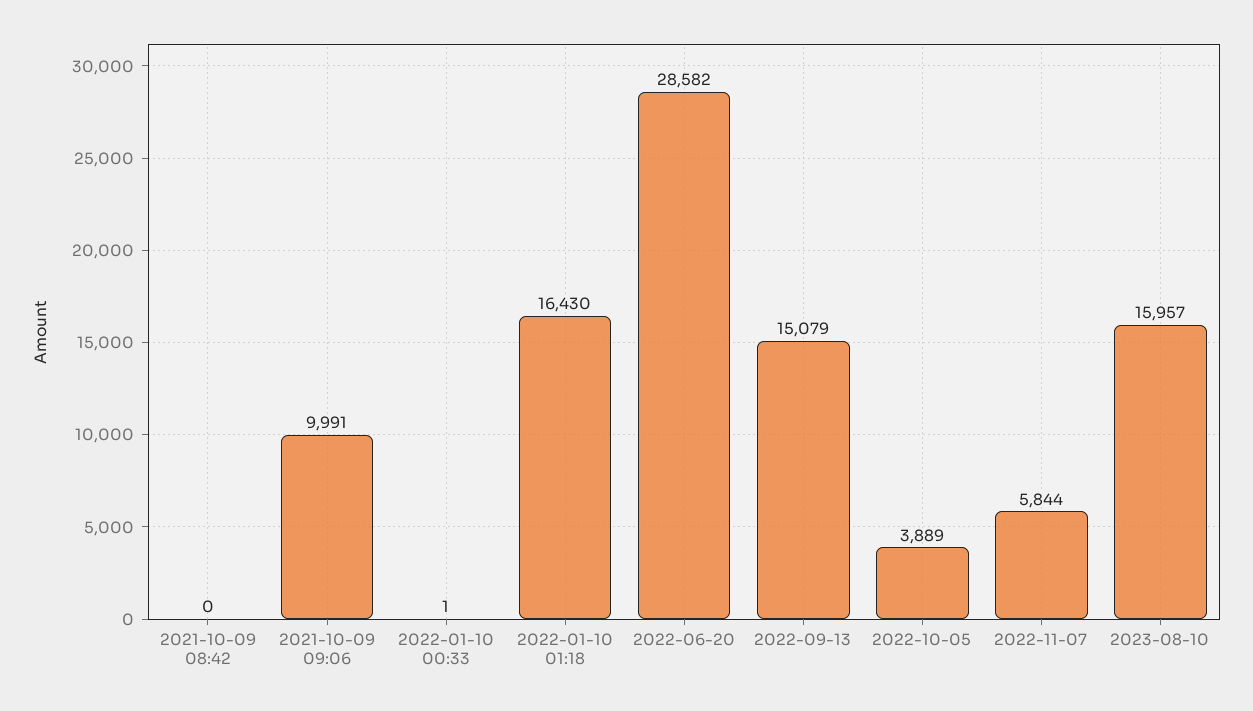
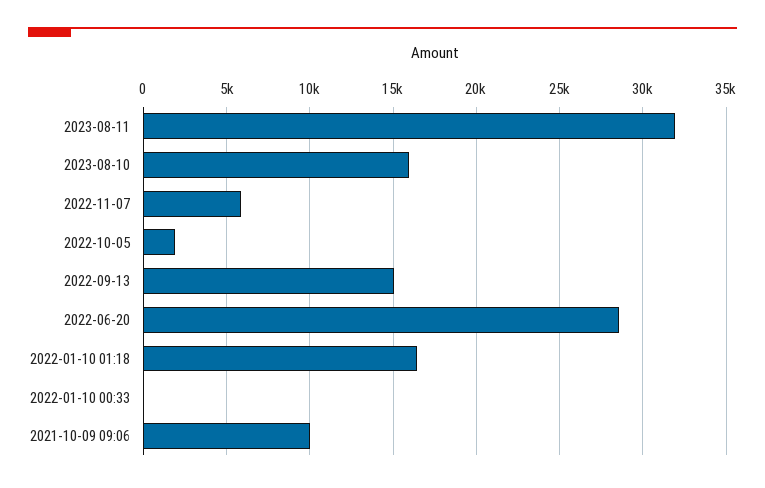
2021-10-09 08:42: 0 -> none
2022-10-05: 3889 -> 2000
2023-08-11: none -> 32000

